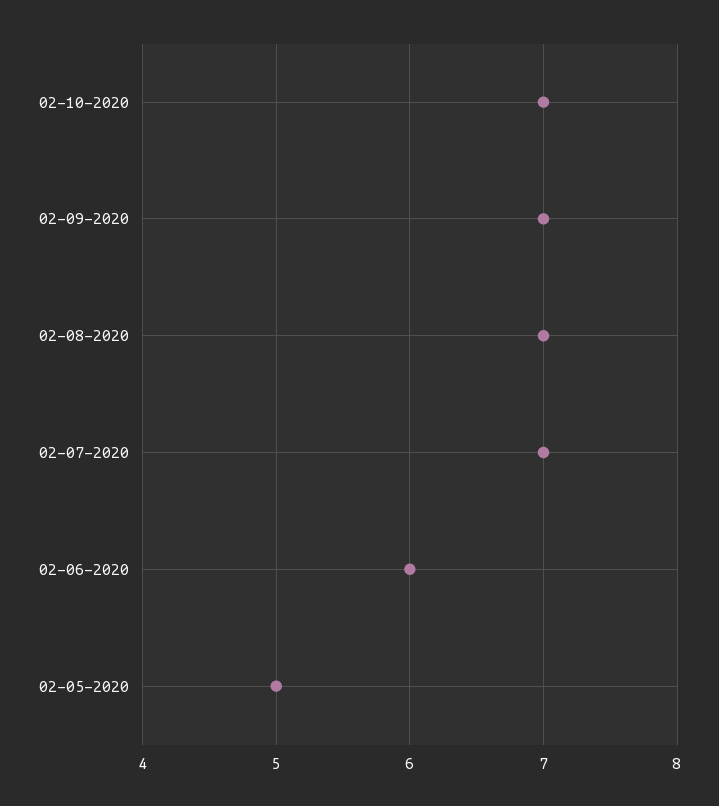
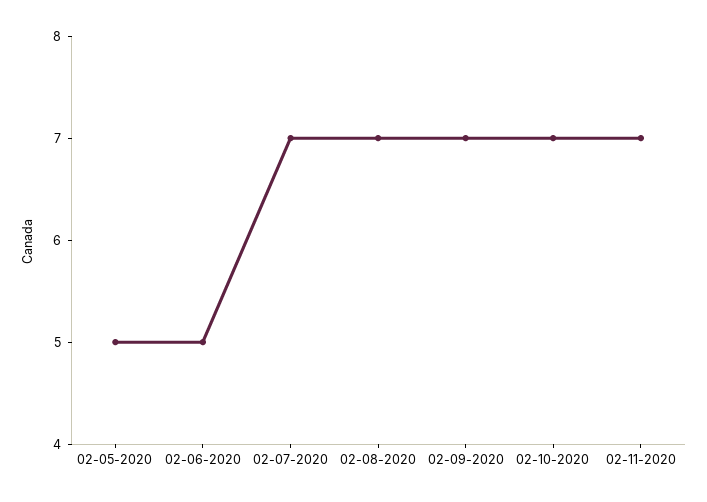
02-06-2020: 6 -> 5
02-11-2020: none -> 7

